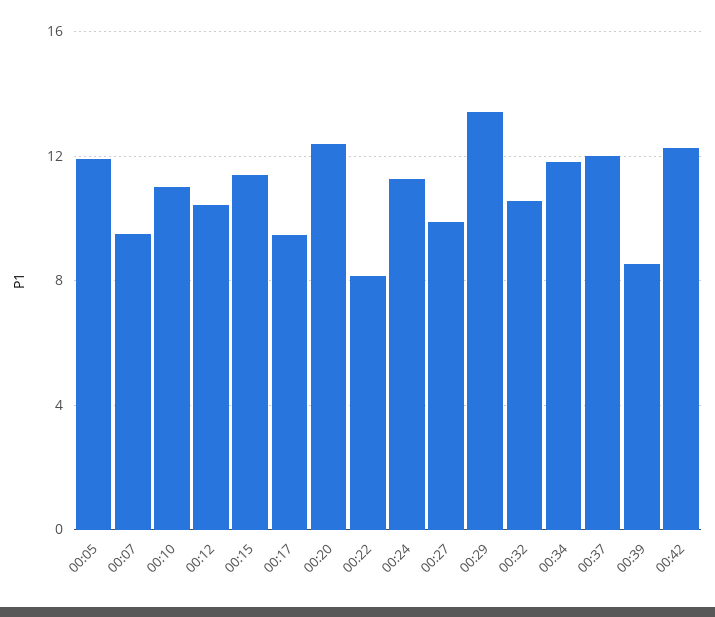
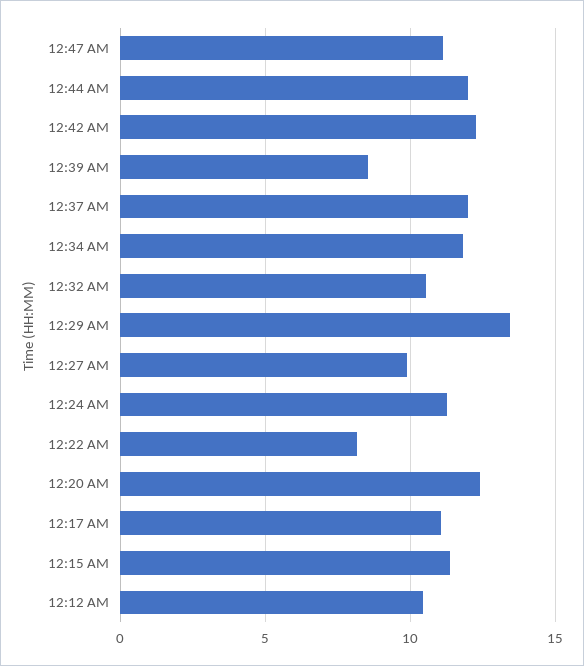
00:05: 12 -> none
00:07: 9.5 -> none
00:10: 11 -> none
00:17: 9.5 -> 11
12:47 AM: none -> 11
12:44 AM: none -> 12

